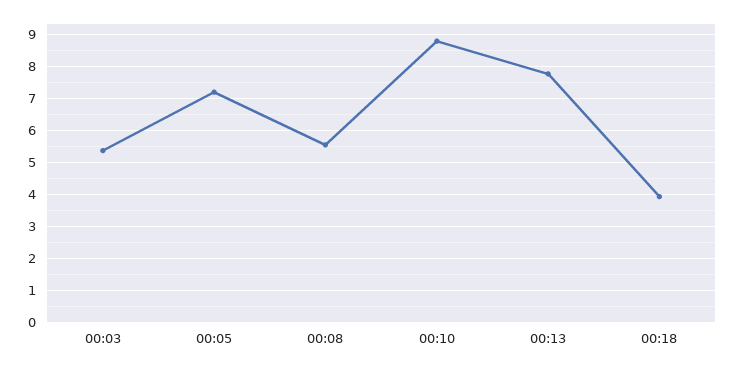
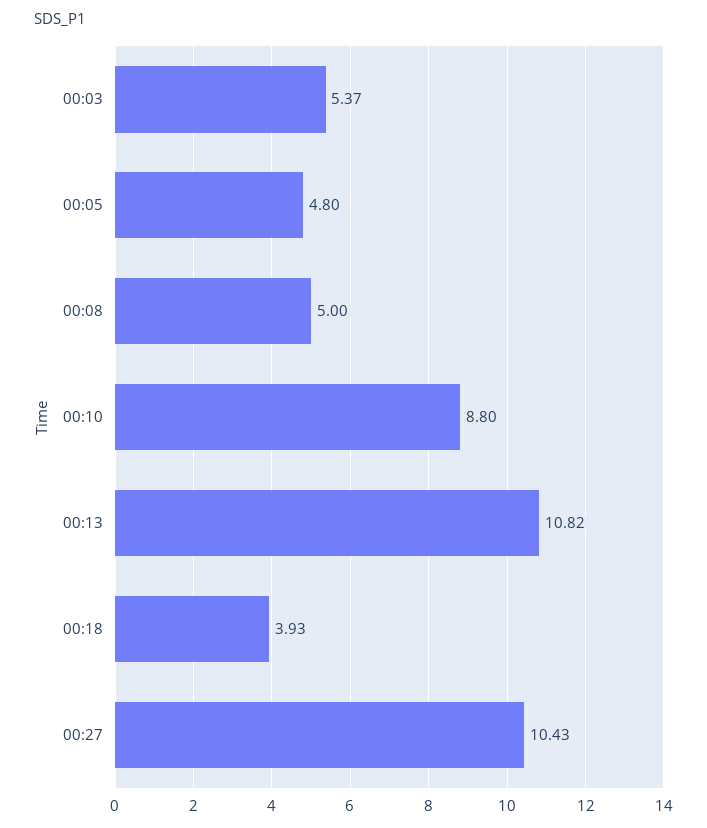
00:05: 7.2 -> 4.8
00:08: 5.6 -> 5
00:13: 7.8 -> 10.82
00:27: none -> 10.43

